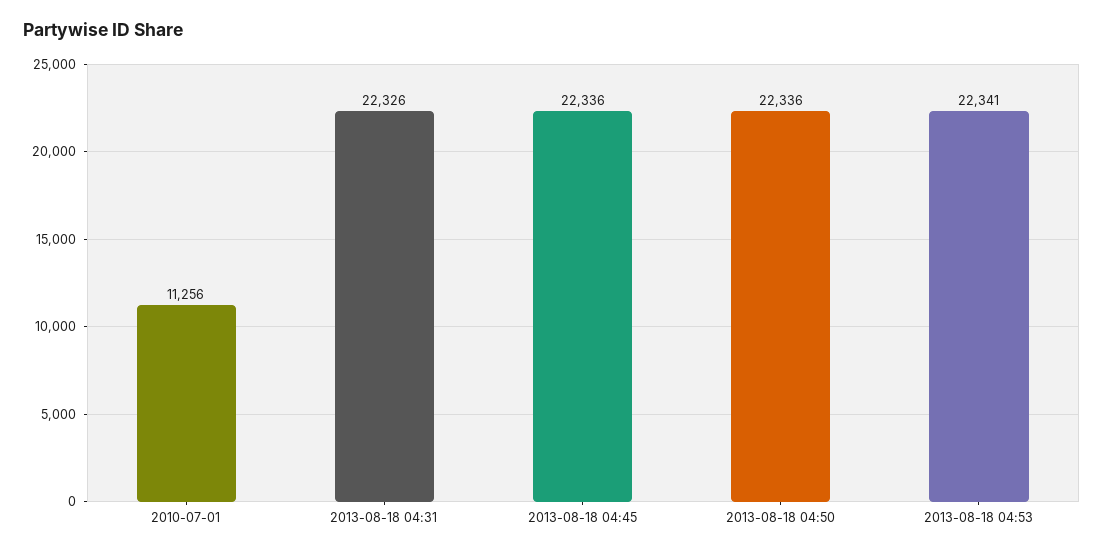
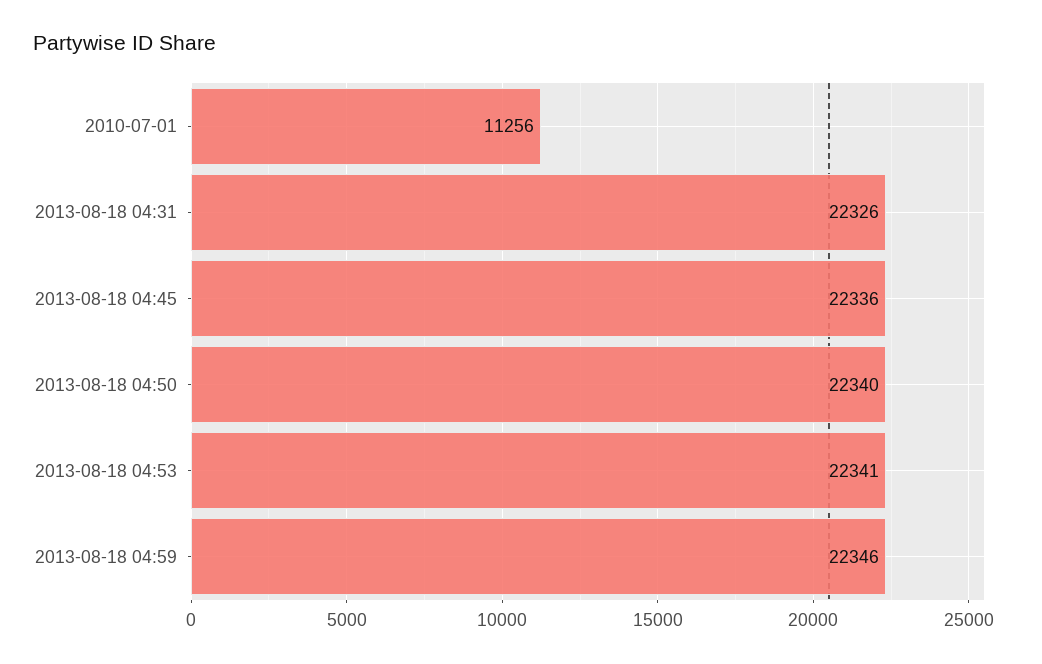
2013-08-18 04:50: 22336 -> 22340
2013-08-18 04:59: none -> 22346

